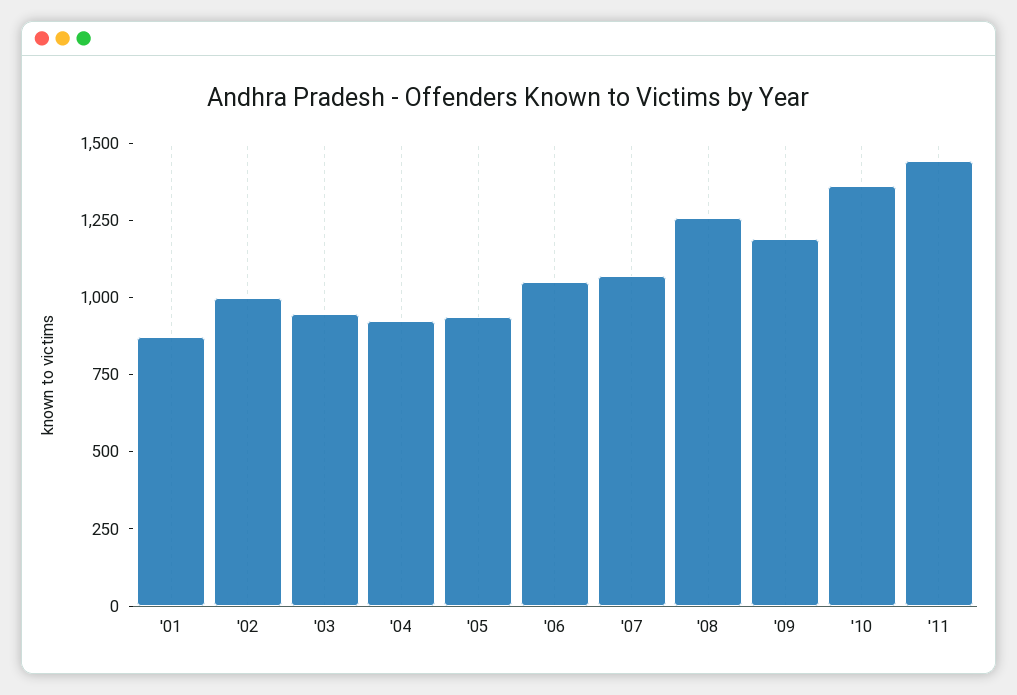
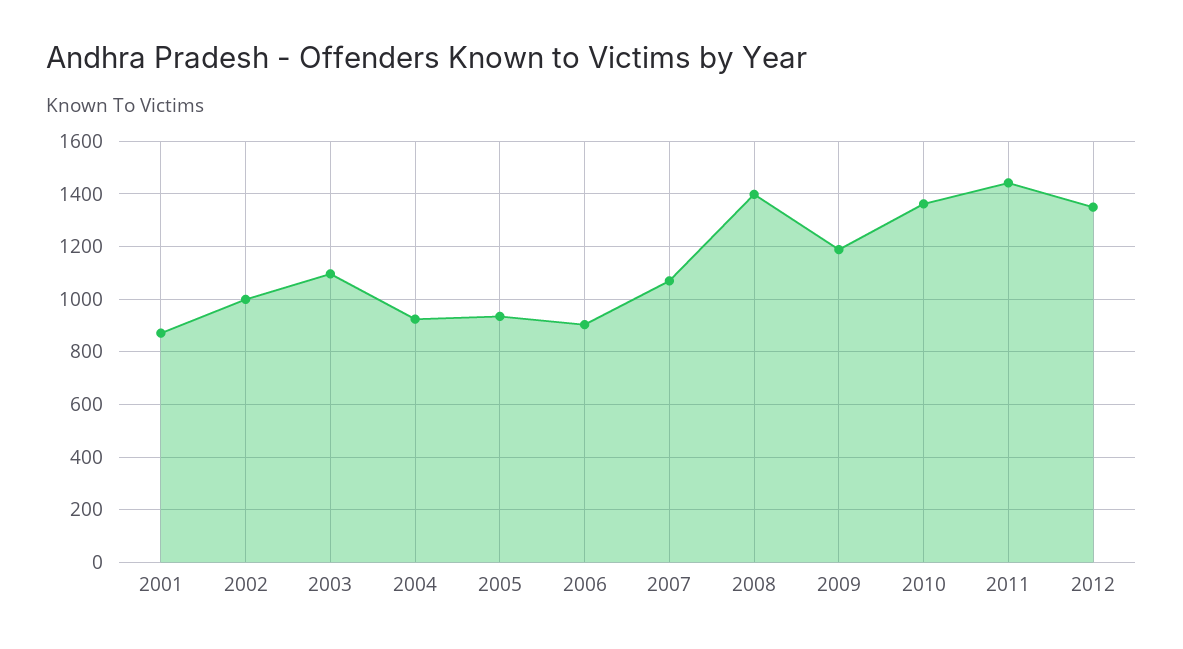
'03: 950 -> 1100
'06: 1050 -> 900
'08: 1250 -> 1400
2012: none -> 1350

